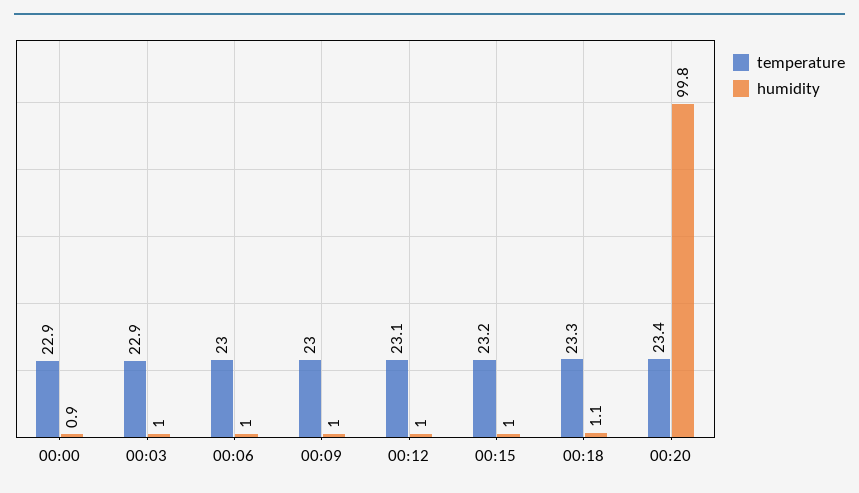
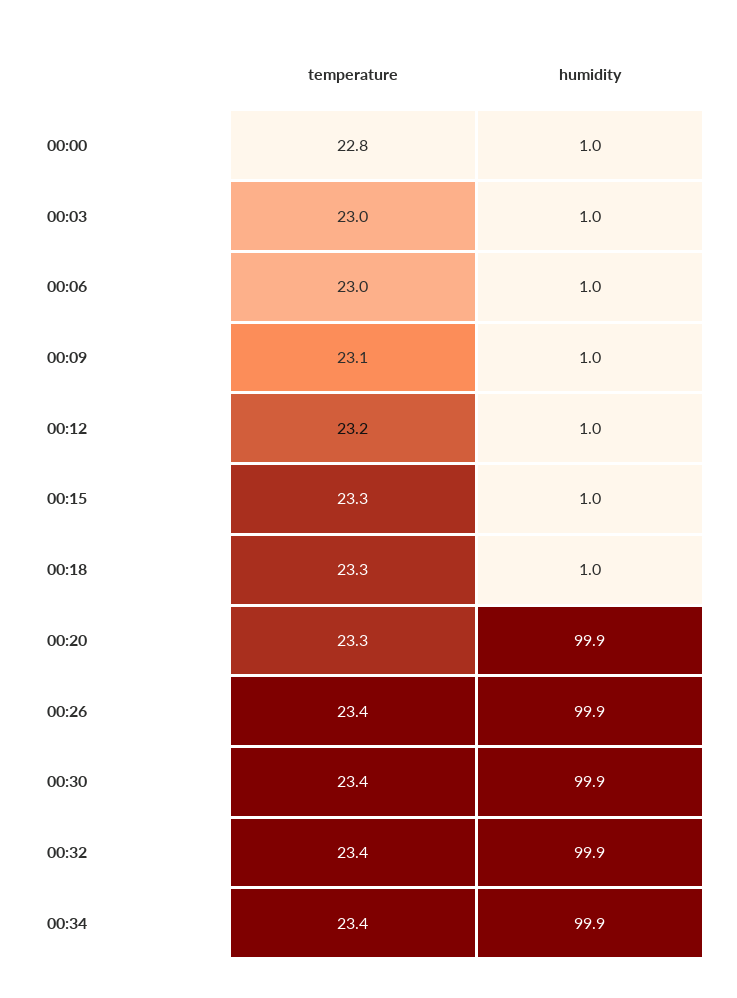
temperature, 00:00: 22.9 -> 22.8
humidity, 00:00: 0.9 -> 1
temperature, 00:03: 22.9 -> 23
temperature, 00:09: 23 -> 23.1
temperature, 00:12: 23.1 -> 23.2
temperature, 00:15: 23.2 -> 23.3
humidity, 00:18: 1.1 -> 1
temperature, 00:20: 23.4 -> 23.3
humidity, 00:20: 99.8 -> 99.9
temperature, 00:26: none -> 23.4
humidity, 00:26: none -> 99.9
temperature, 00:30: none -> 23.4
humidity, 00:30: none -> 99.9
temperature, 00:32: none -> 23.4
humidity, 00:32: none -> 99.9
temperature, 00:34: none -> 23.4
humidity, 00:34: none -> 99.9

